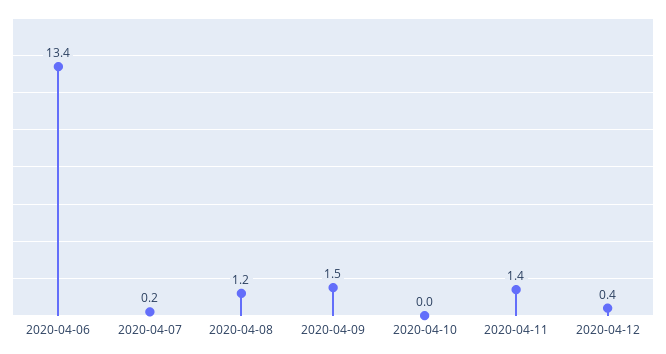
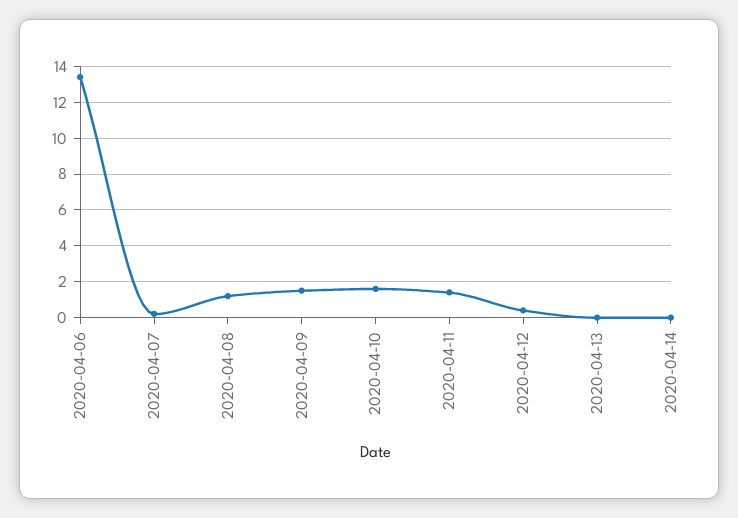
2020-04-10: 0 -> 1.5
2020-04-13: none -> 0
2020-04-14: none -> 0

